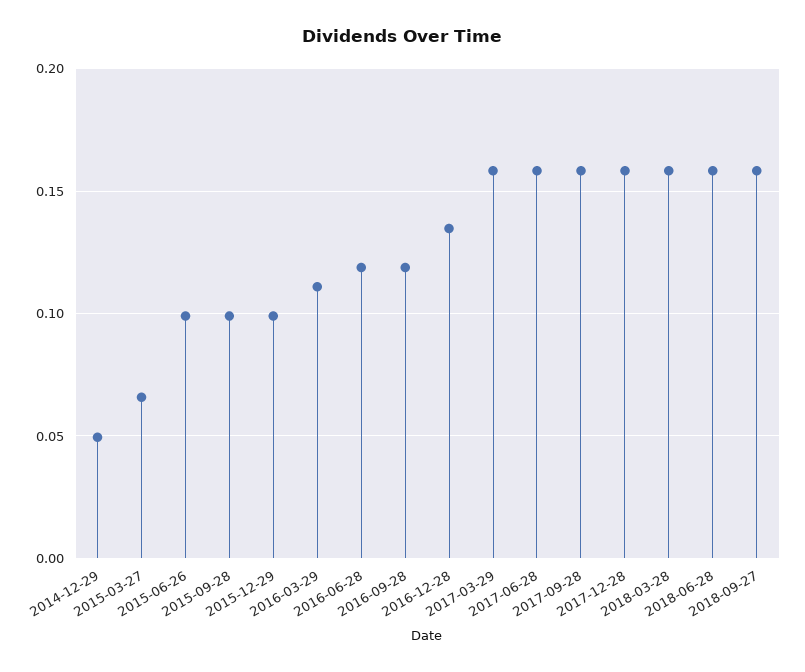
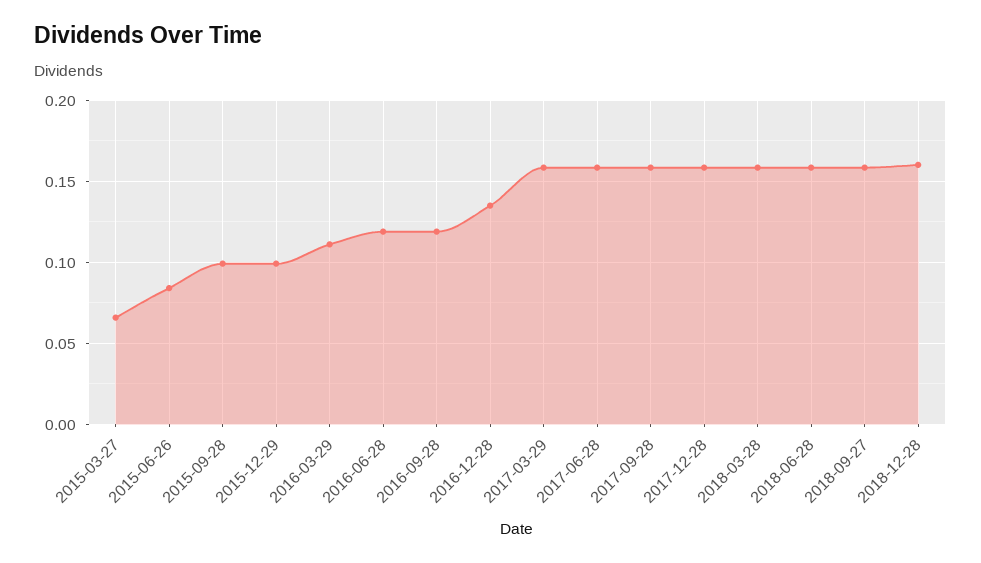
2014-12-29: 0.05 -> none
2015-06-26: 0.1 -> 0.085
2018-12-28: none -> 0.16

